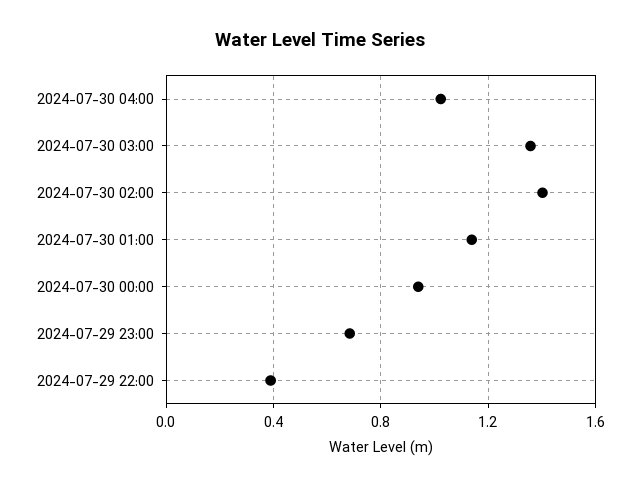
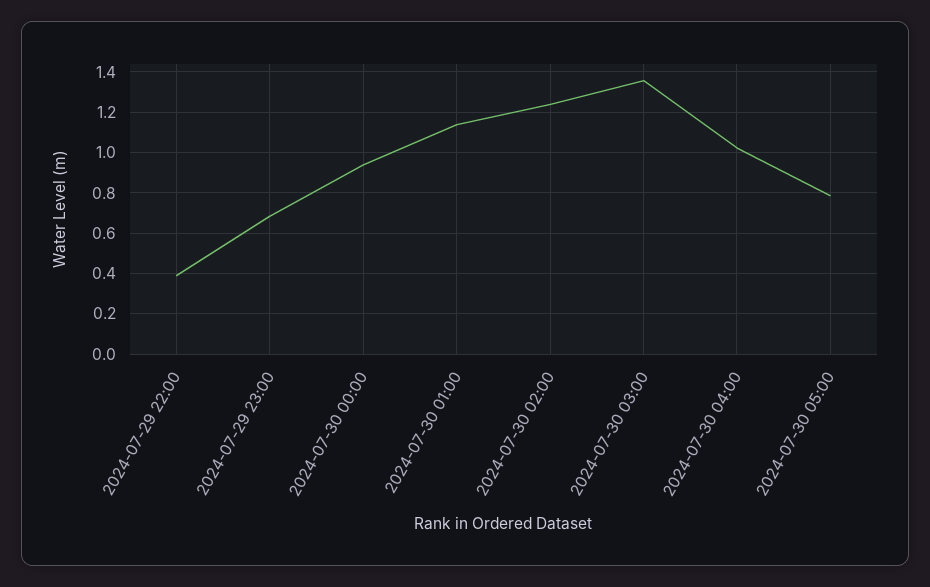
2024-07-30 02:00: 1.4 -> 1.25
2024-07-30 05:00: none -> 0.8

